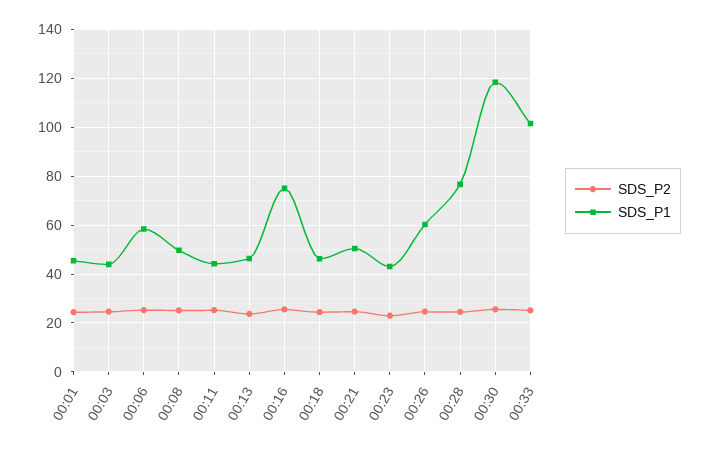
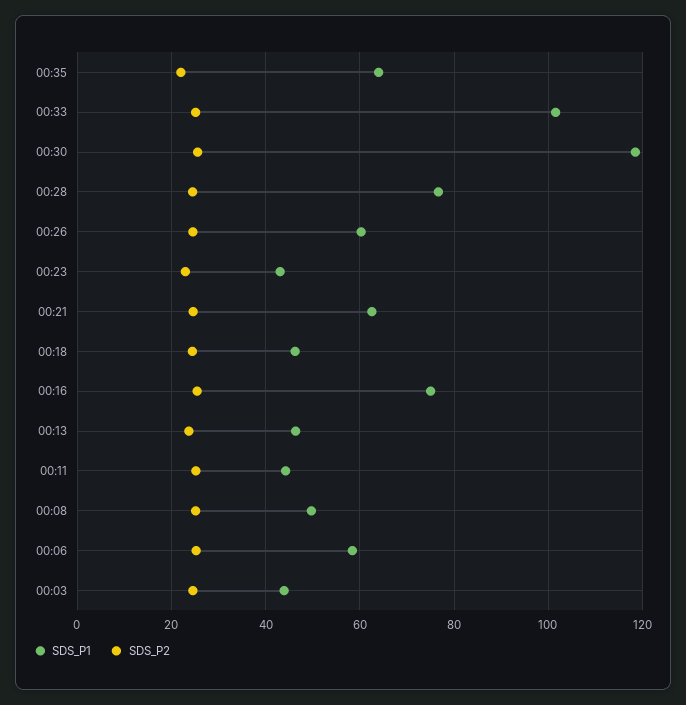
SDS_P2, 00:01: 25 -> none
SDS_P1, 00:01: 45 -> none
SDS_P1, 00:21: 50 -> 62
SDS_P1, 00:35: none -> 64
SDS_P2, 00:35: none -> 22

